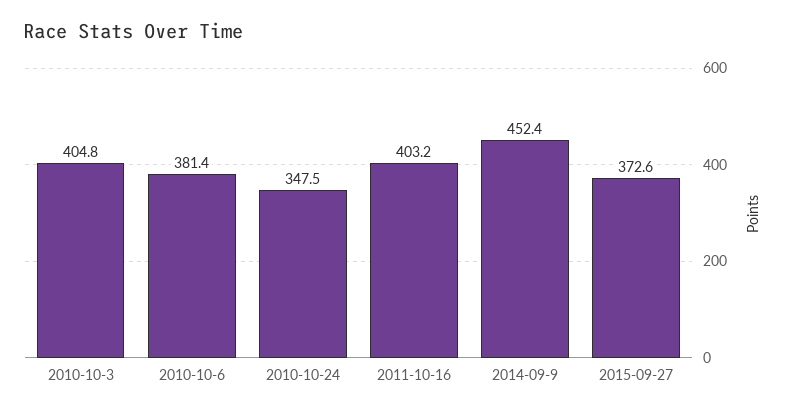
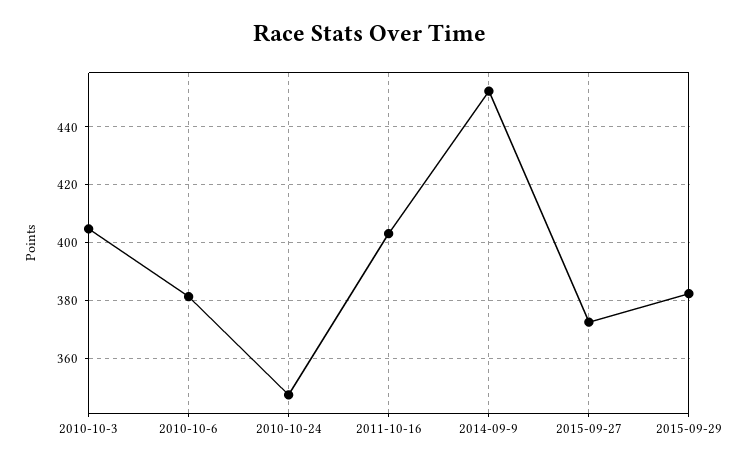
2015-09-29: none -> 382.5

